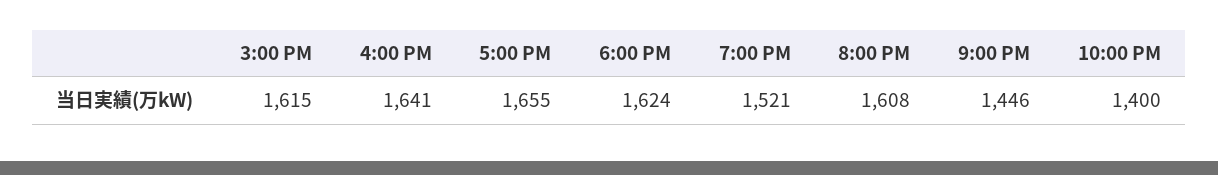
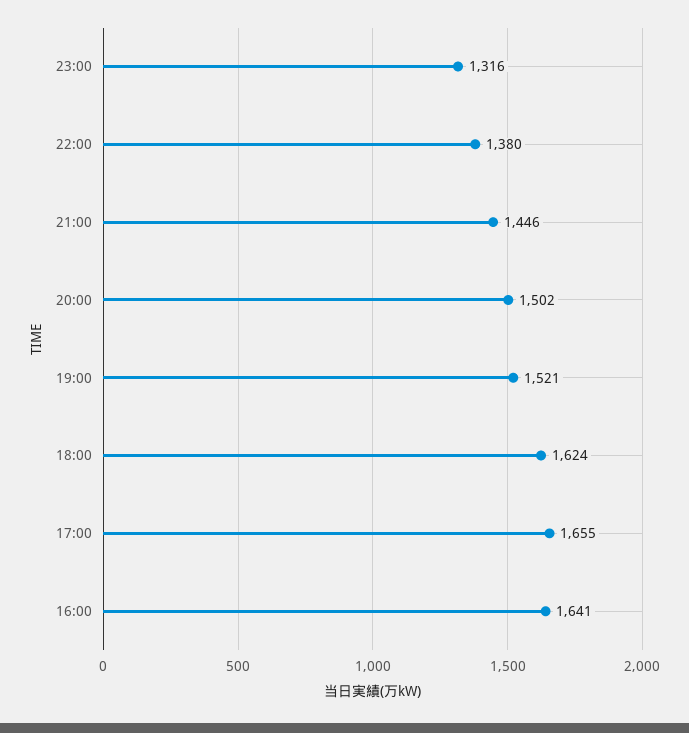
3:00 PM: 1615 -> none
8:00 PM: 1608 -> 1502
10:00 PM: 1400 -> 1380
23:00: none -> 1316

